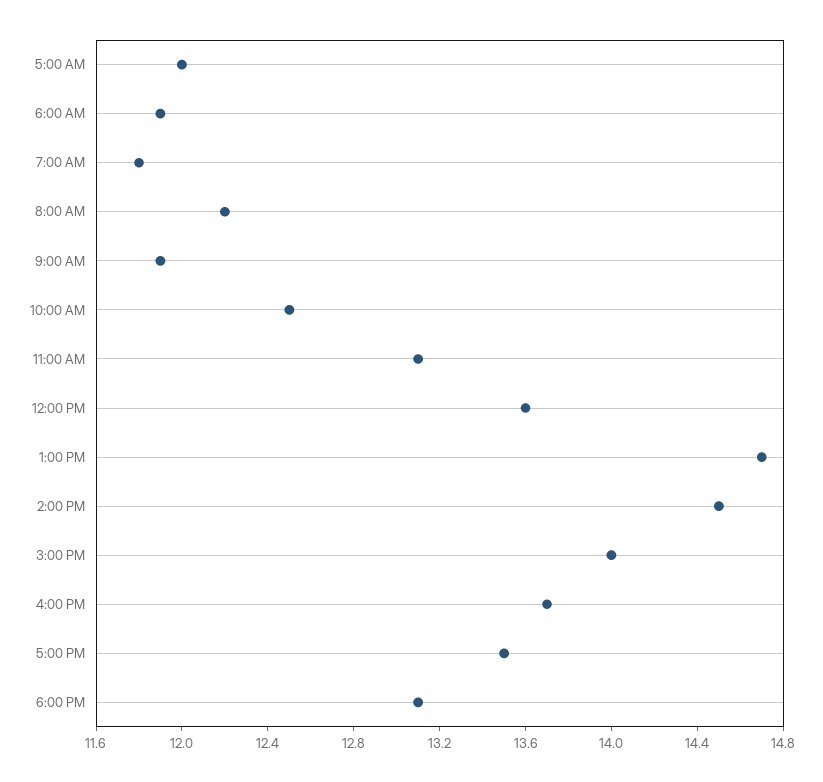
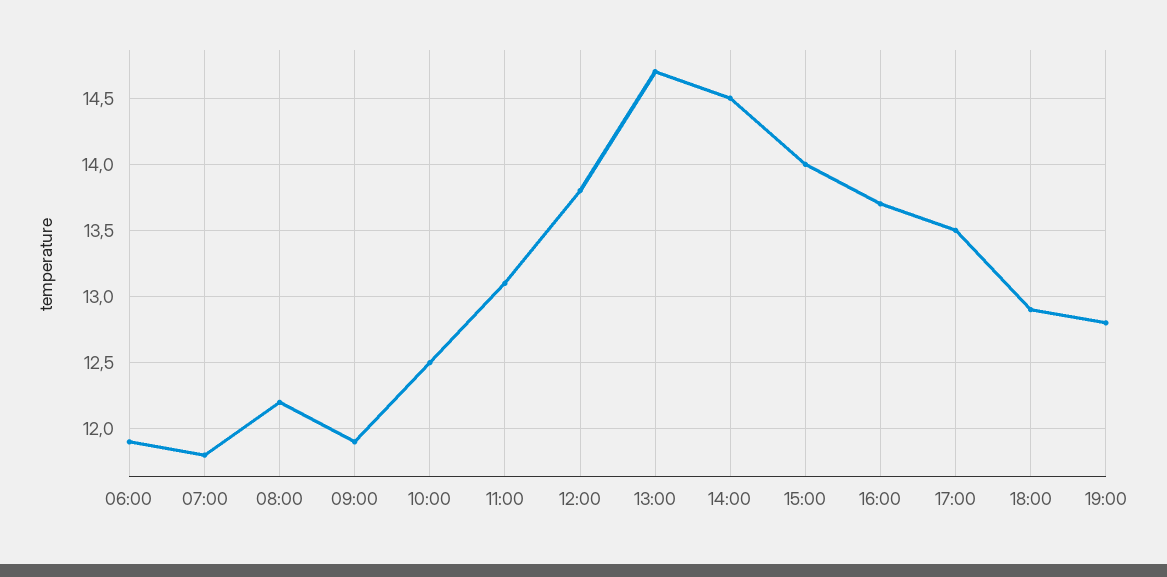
5:00 AM: 12 -> none
12:00 PM: 13.6 -> 13.8
6:00 PM: 13.1 -> 12.9
19:00: none -> 12.8

